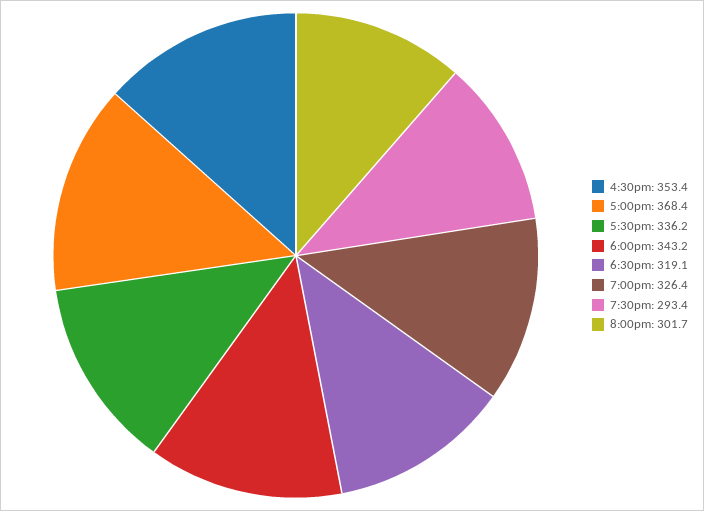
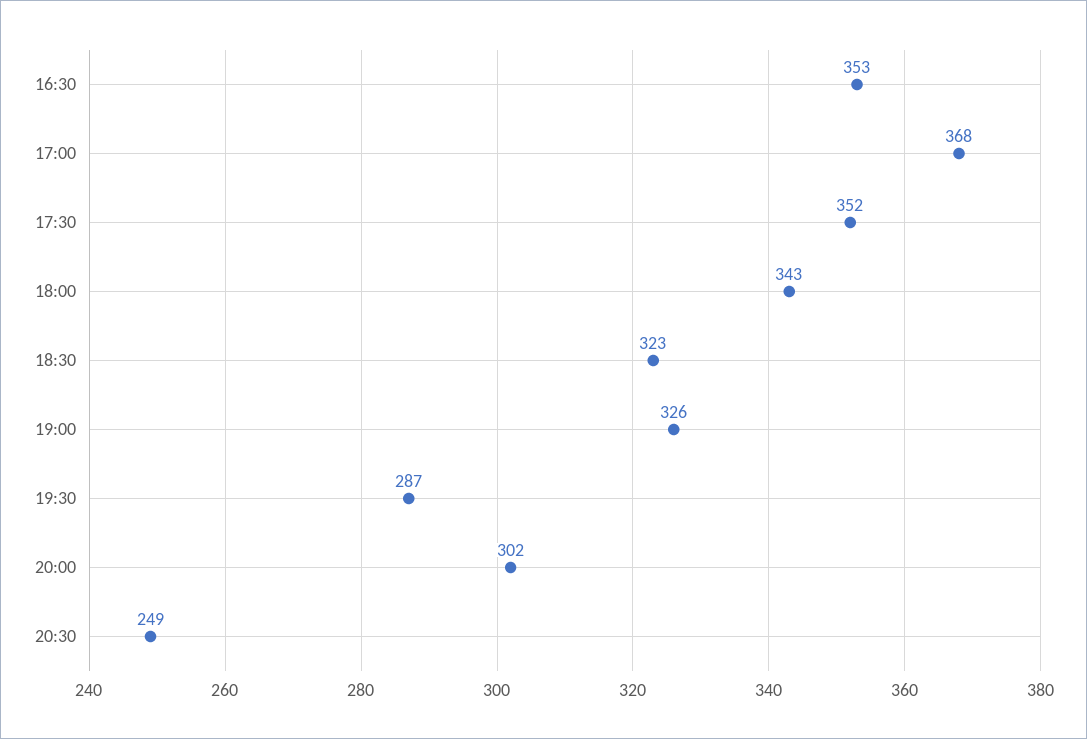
5:30pm: 336.2 -> 352
6:30pm: 319.1 -> 323
7:30pm: 293.4 -> 287
20:30: none -> 249

